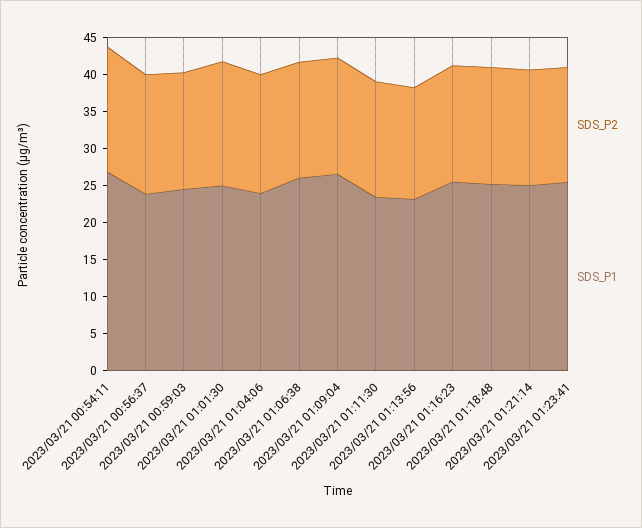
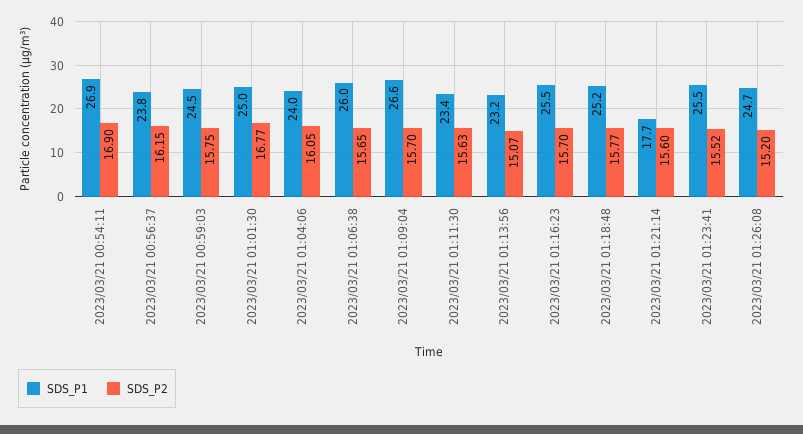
SDS_P1, 2023/03/21 01:21:14: 25 -> 17.7
SDS_P1, 2023/03/21 01:26:08: none -> 24.7
SDS_P2, 2023/03/21 01:26:08: none -> 15.2

